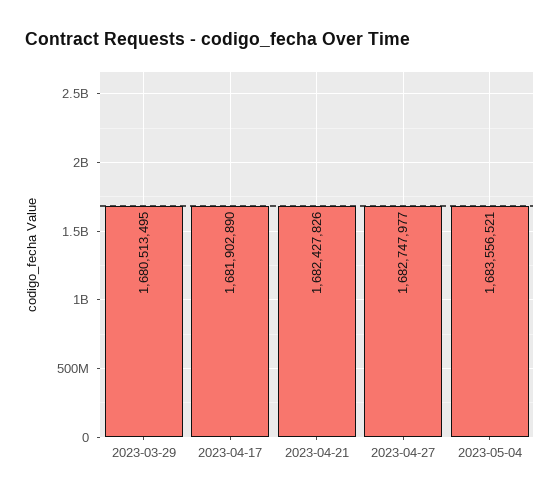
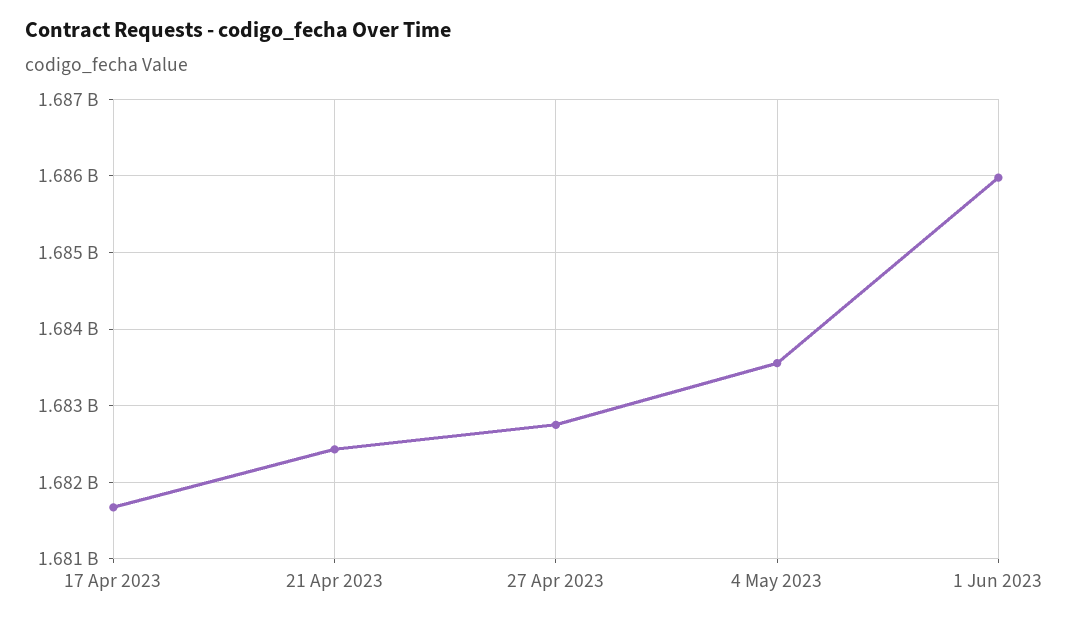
2023-03-29: 1680513495 -> none
2023-04-17: 1681902890 -> 1681700000
1 Jun 2023: none -> 1686000000

